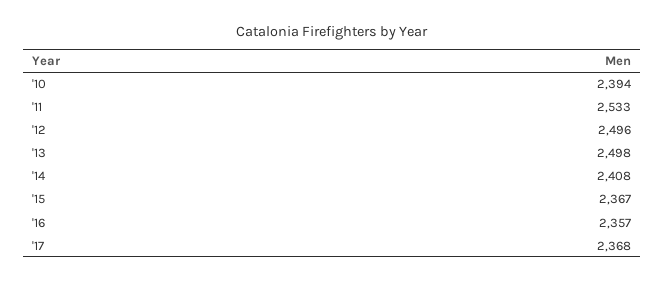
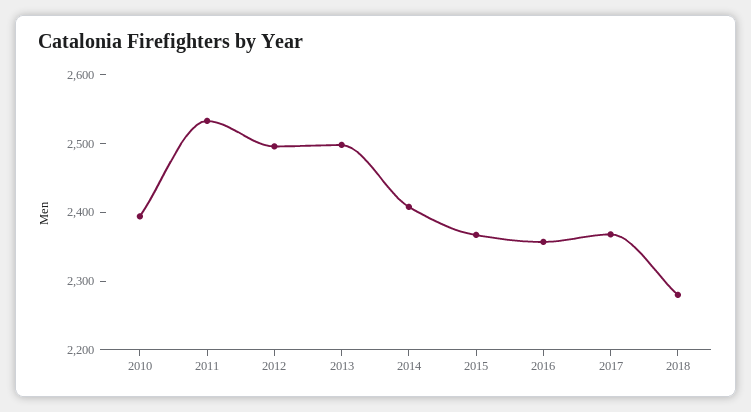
2018: none -> 2280

